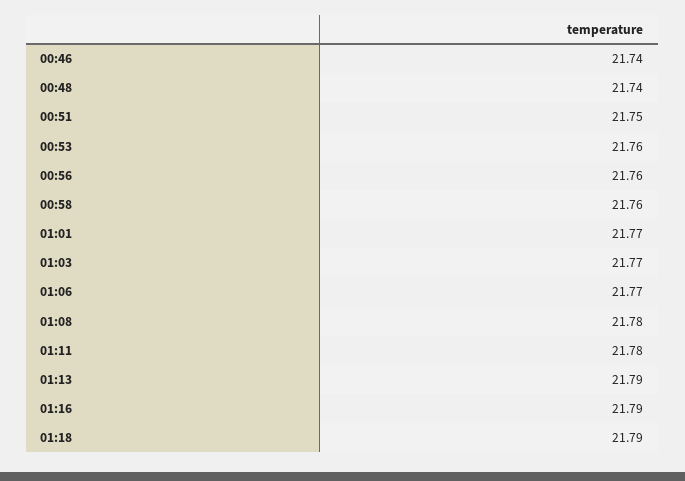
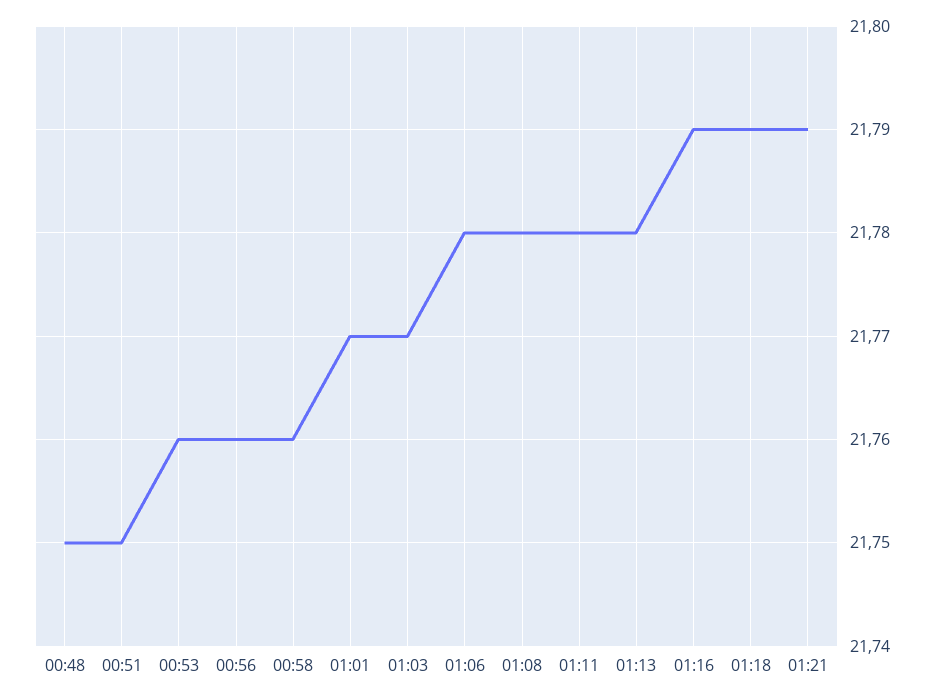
00:46: 21.74 -> none
00:48: 21.74 -> 21.75
01:06: 21.77 -> 21.78
01:13: 21.79 -> 21.78
01:21: none -> 21.79

